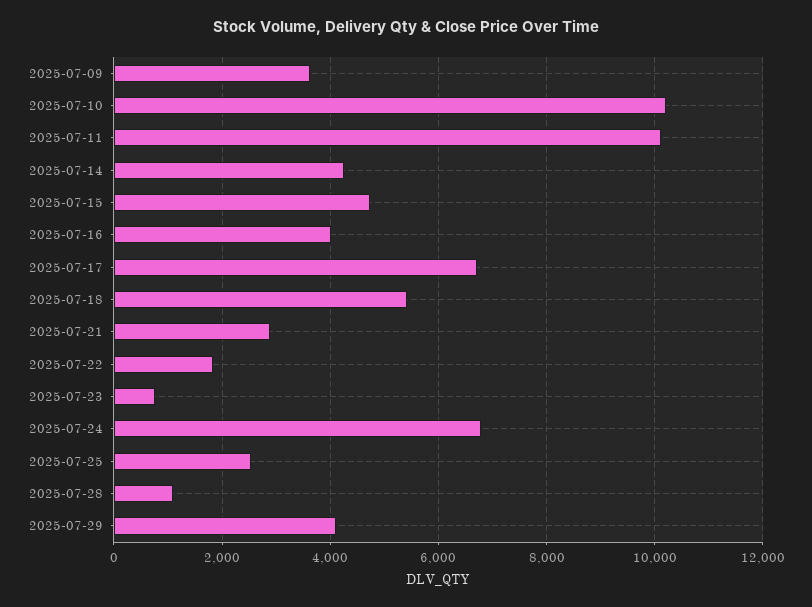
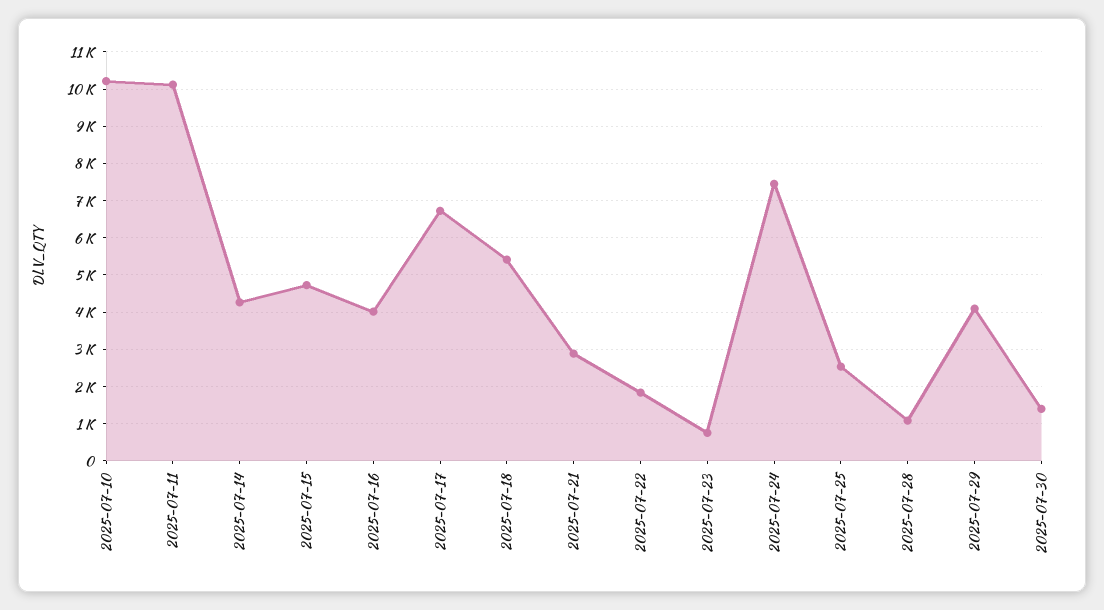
2025-07-09: 3600 -> none
2025-07-24: 6800 -> 7400
2025-07-30: none -> 1400

